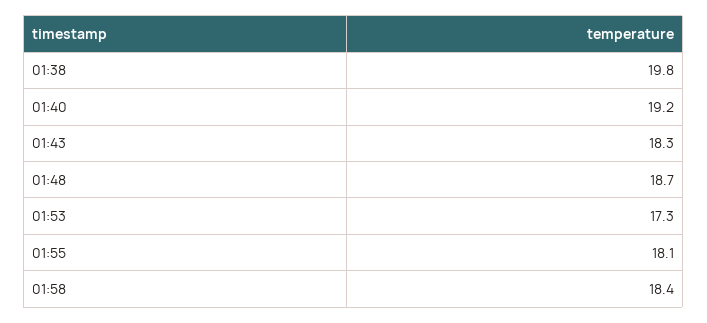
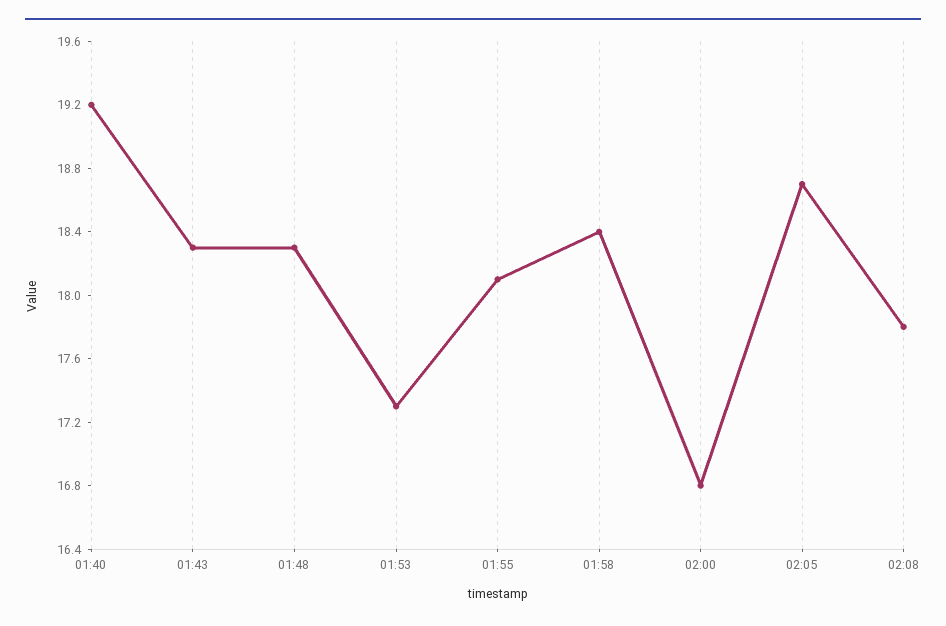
01:38: 19.8 -> none
01:48: 18.7 -> 18.3
02:00: none -> 16.8
02:05: none -> 18.7
02:08: none -> 17.8

